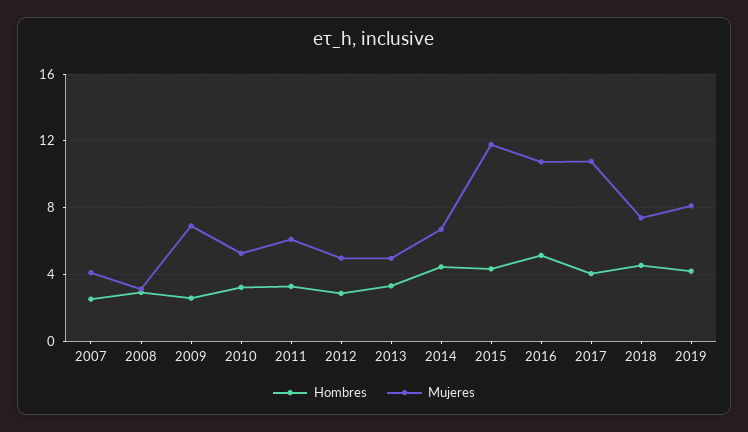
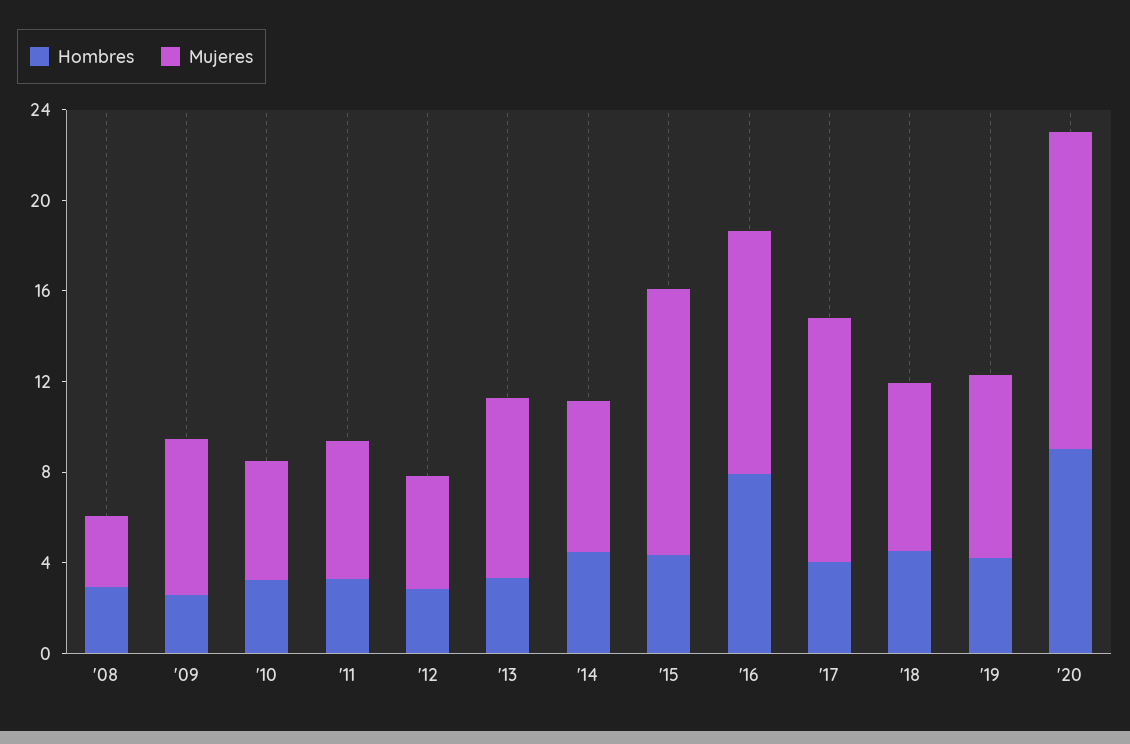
Hombres, 2007: 2.5 -> none
Mujeres, 2007: 4 -> none
Mujeres, 2013: 5 -> 8
Hombres, 2016: 5 -> 8
Hombres, '20: none -> 9
Mujeres, '20: none -> 14

